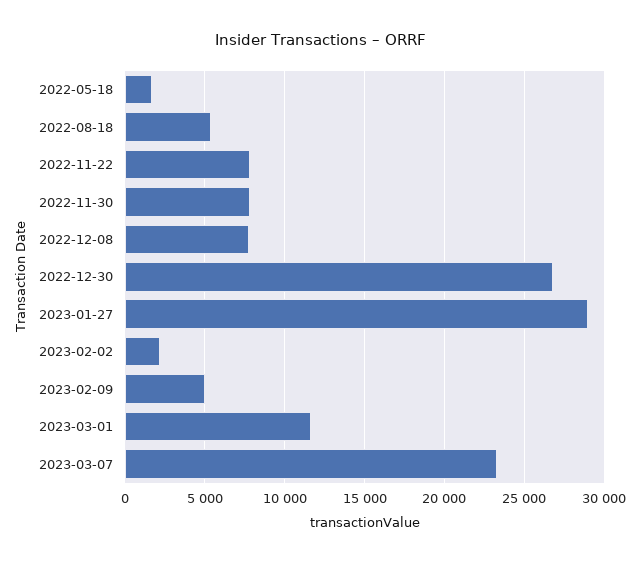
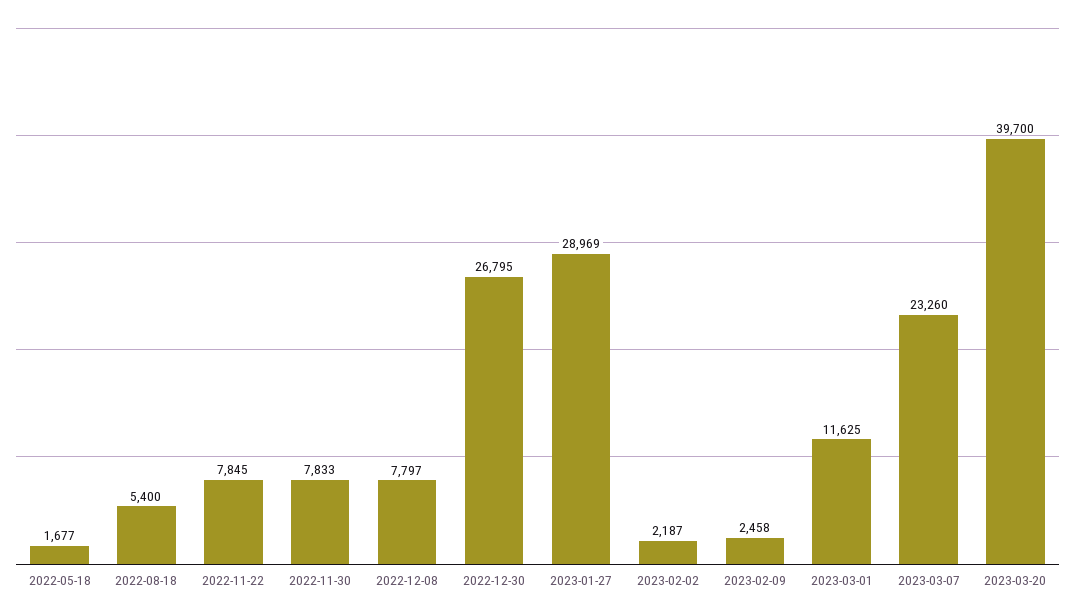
2023-02-09: 5000 -> 2458
2023-03-20: none -> 39700

